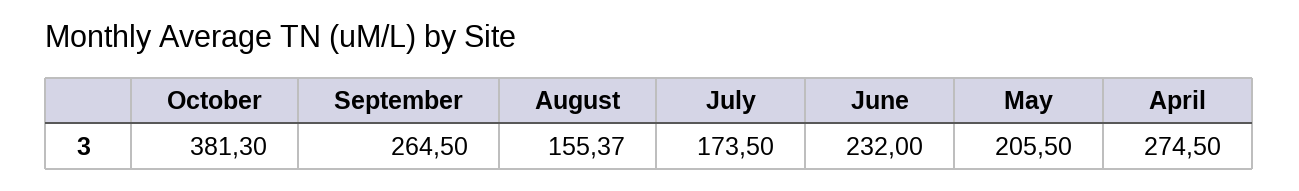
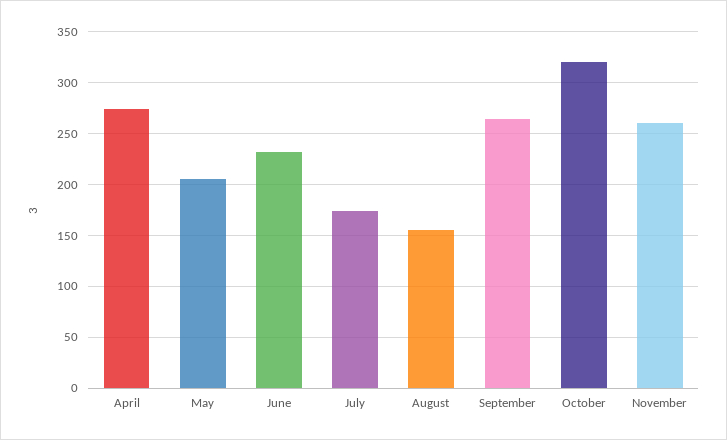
October: 381.3 -> 320
November: none -> 260

